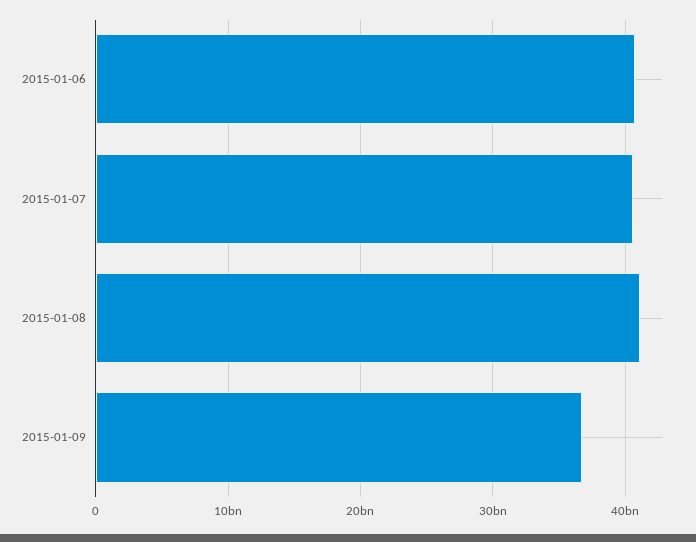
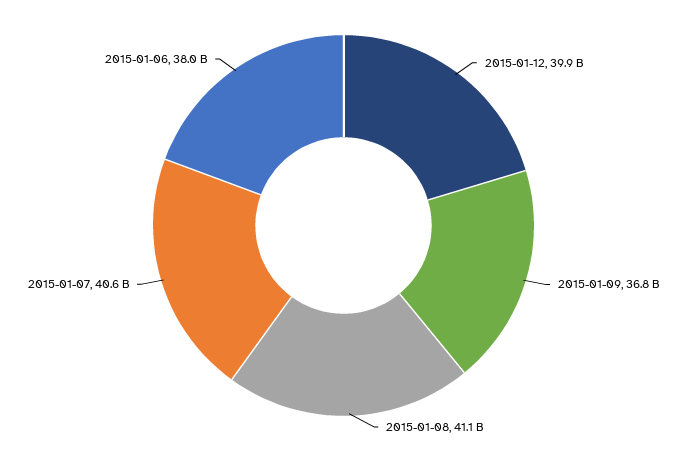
2015-01-06: 41000000000 -> 38000000000
2015-01-12: none -> 39900000000

